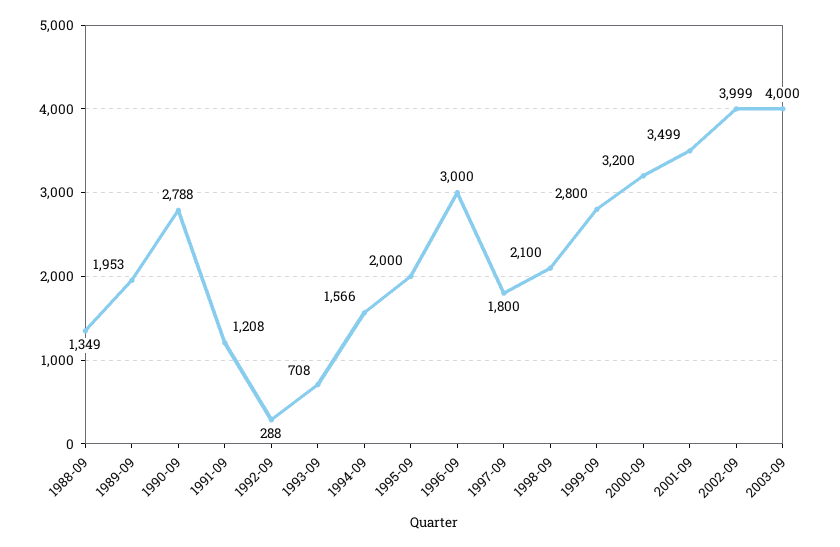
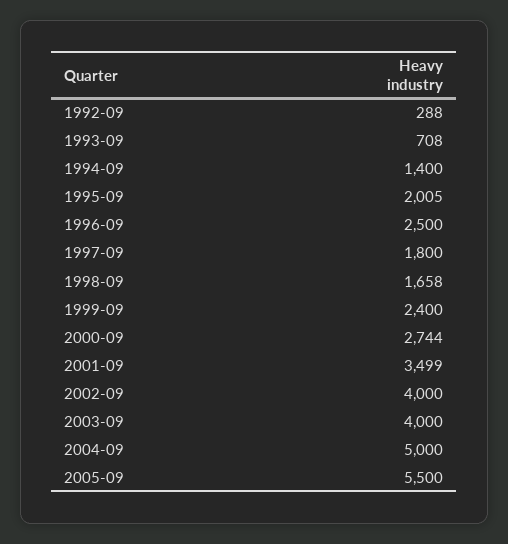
1988-09: 1349 -> none
1989-09: 1953 -> none
1990-09: 2788 -> none
1991-09: 1208 -> none
1994-09: 1566 -> 1400
1995-09: 2000 -> 2005
1996-09: 3000 -> 2500
1998-09: 2100 -> 1658
1999-09: 2800 -> 2400
2000-09: 3200 -> 2744
2002-09: 3999 -> 4000
2004-09: none -> 5000
2005-09: none -> 5500

